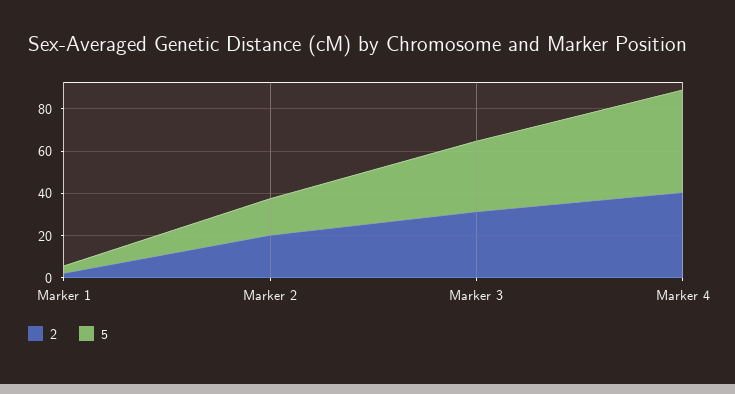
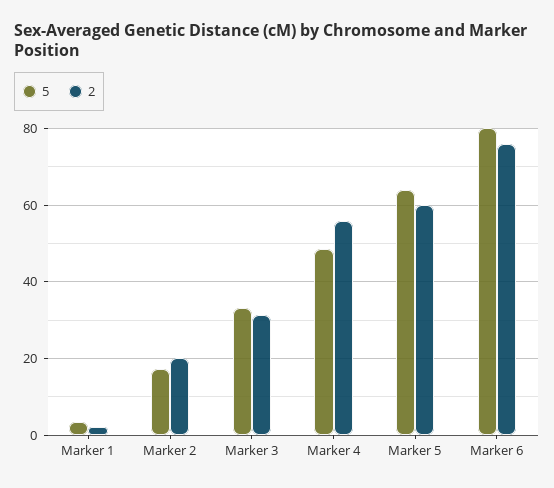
2, Marker 4: 40 -> 56
5, Marker 5: none -> 64
2, Marker 5: none -> 60
5, Marker 6: none -> 80
2, Marker 6: none -> 76

